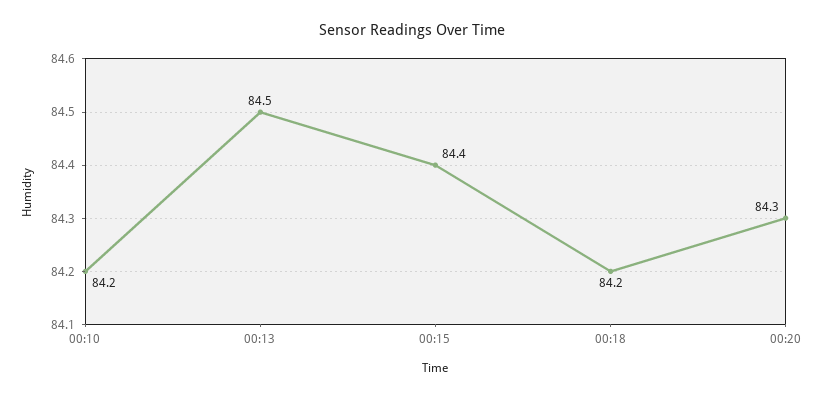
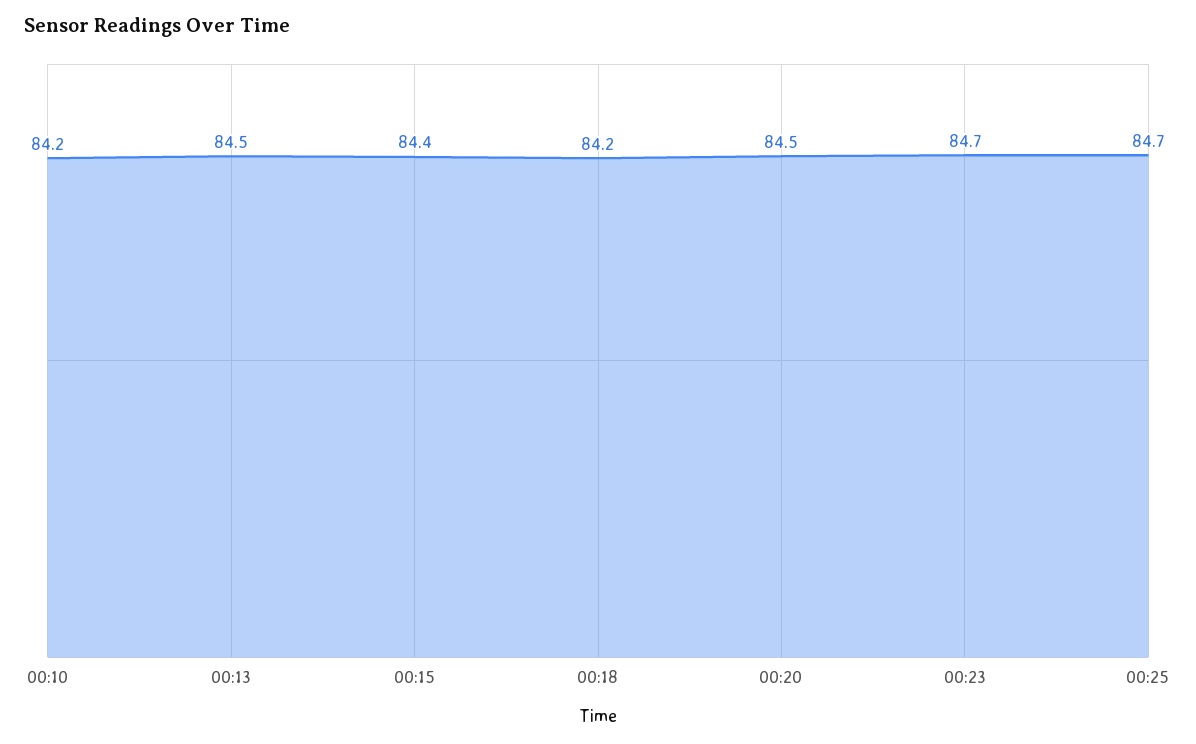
00:20: 84.3 -> 84.5
00:23: none -> 84.7
00:25: none -> 84.7

